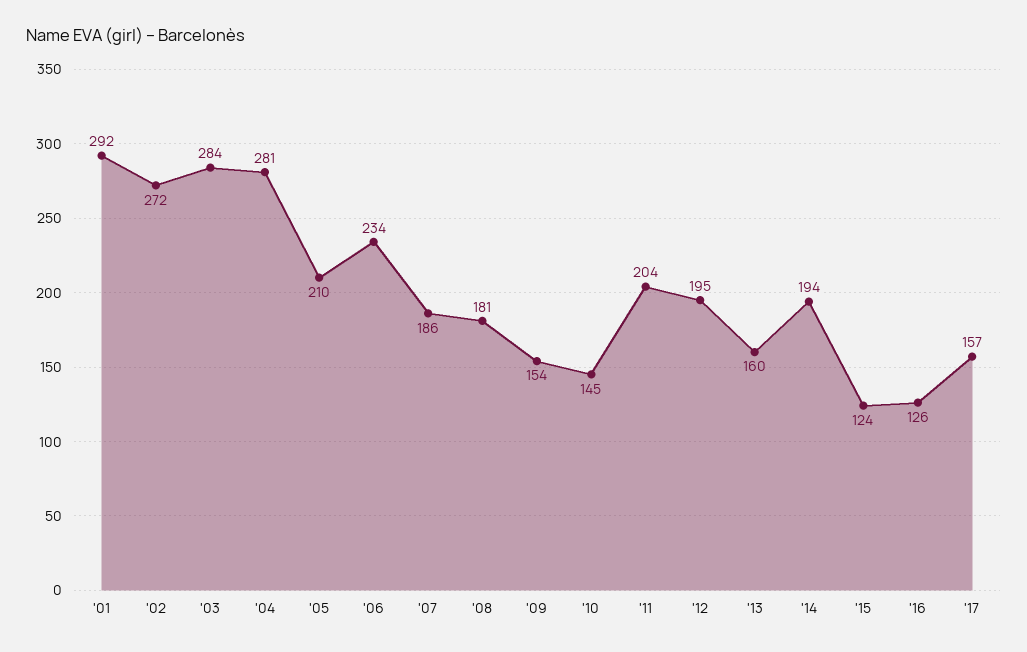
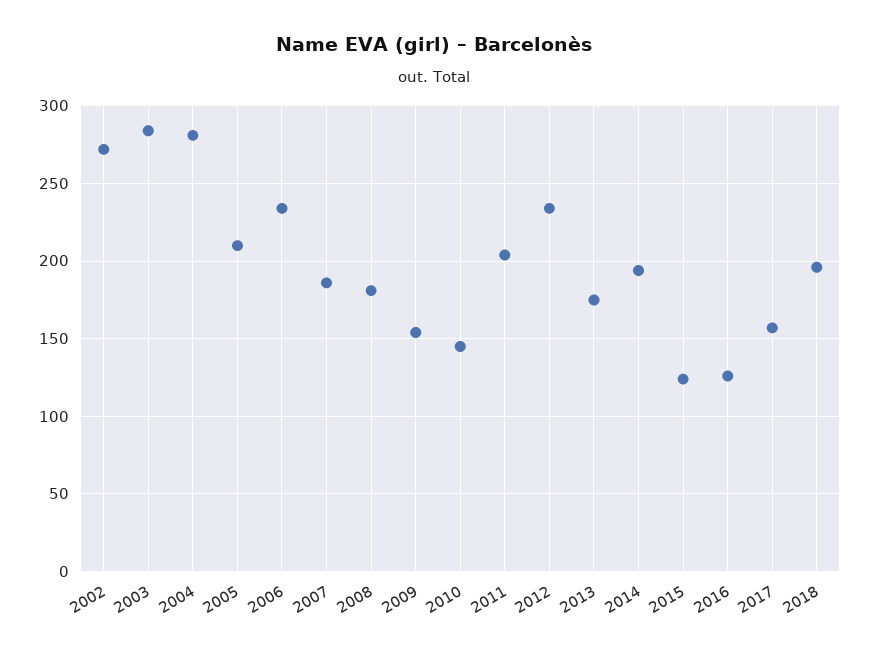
'01: 292 -> none
'12: 195 -> 235
'13: 160 -> 175
2018: none -> 195

